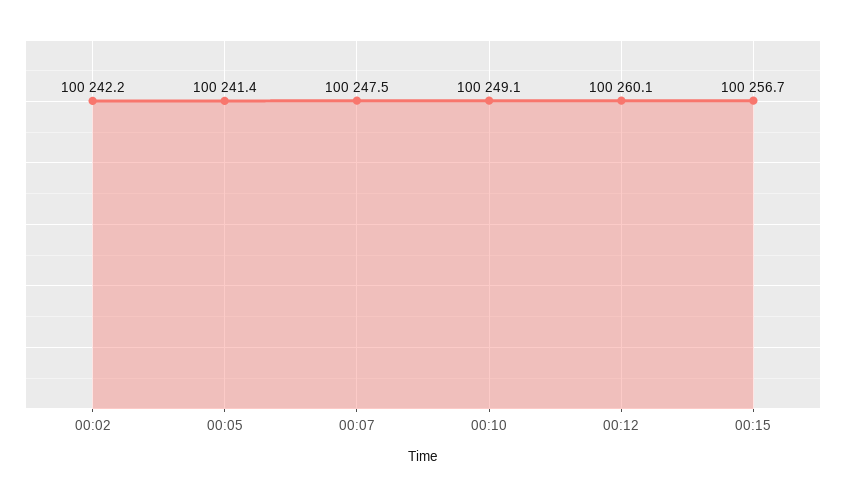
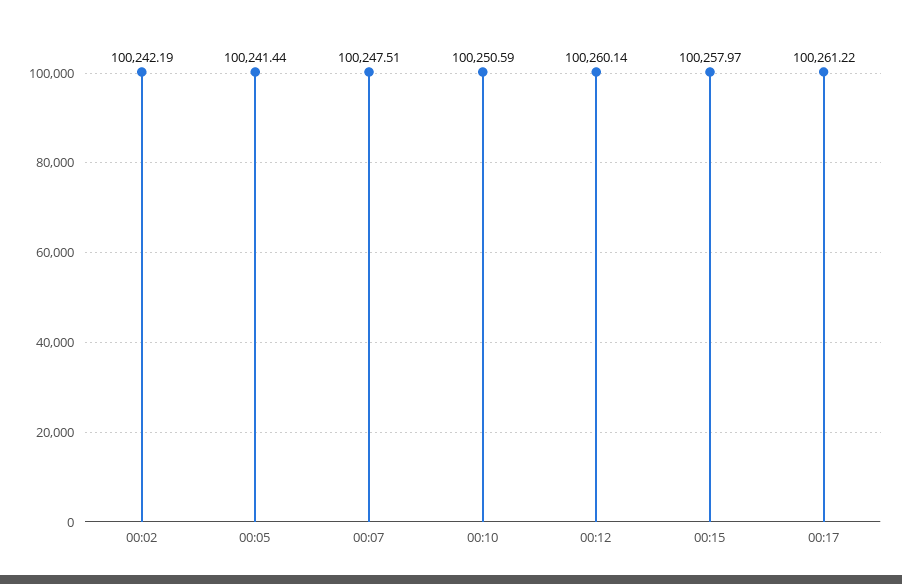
00:10: 100249.1 -> 100250.59
00:15: 100256.7 -> 100257.97
00:17: none -> 100261.22

